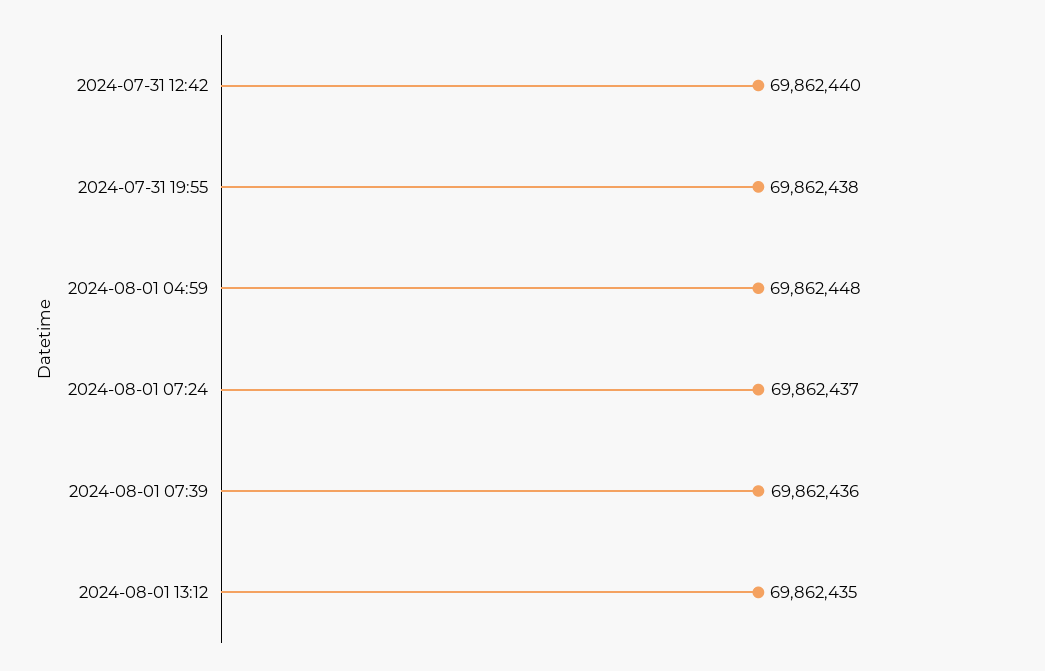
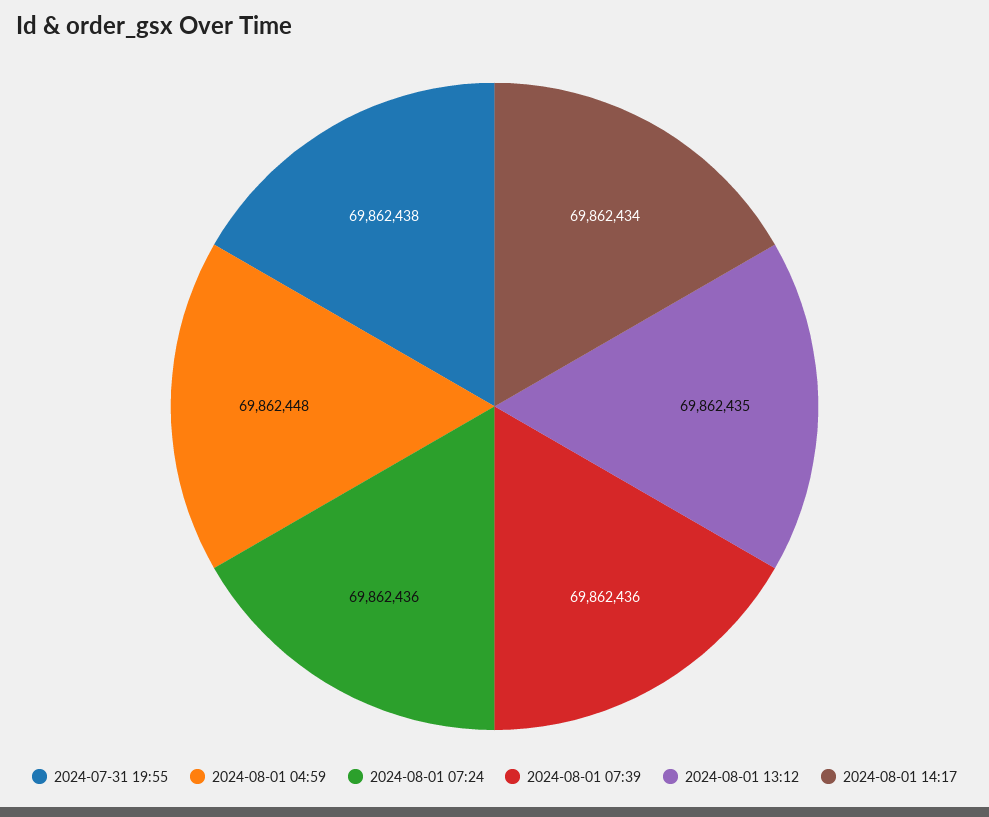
2024-07-31 12:42: 69862440 -> none
2024-08-01 07:24: 69862437 -> 69862436
2024-08-01 14:17: none -> 69862434

